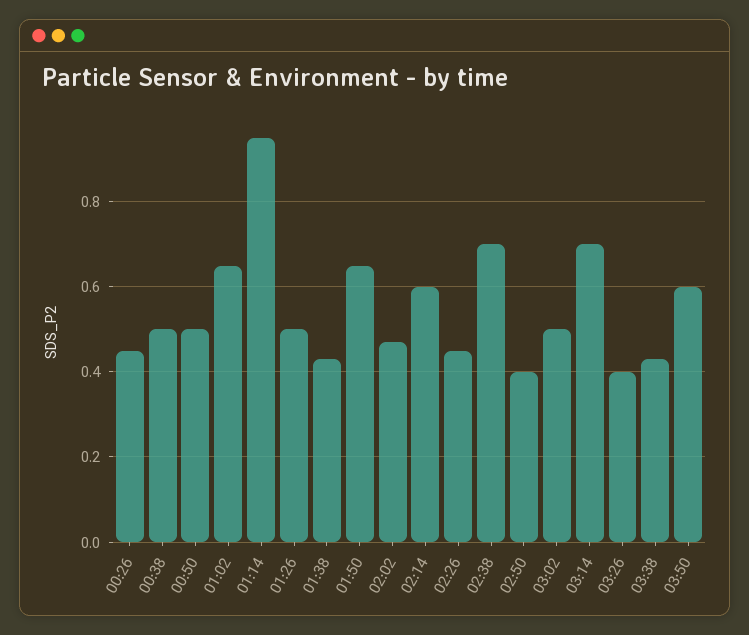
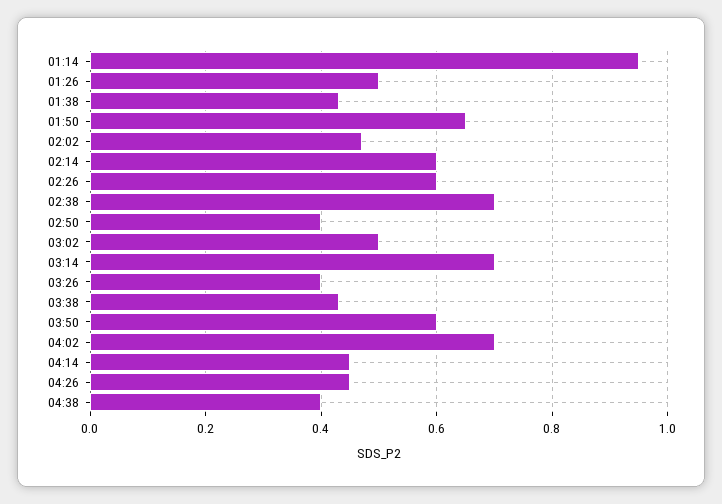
00:26: 0.45 -> none
00:38: 0.5 -> none
00:50: 0.5 -> none
01:02: 0.65 -> none
02:26: 0.45 -> 0.6
04:02: none -> 0.7
04:14: none -> 0.45
04:26: none -> 0.45
04:38: none -> 0.4

